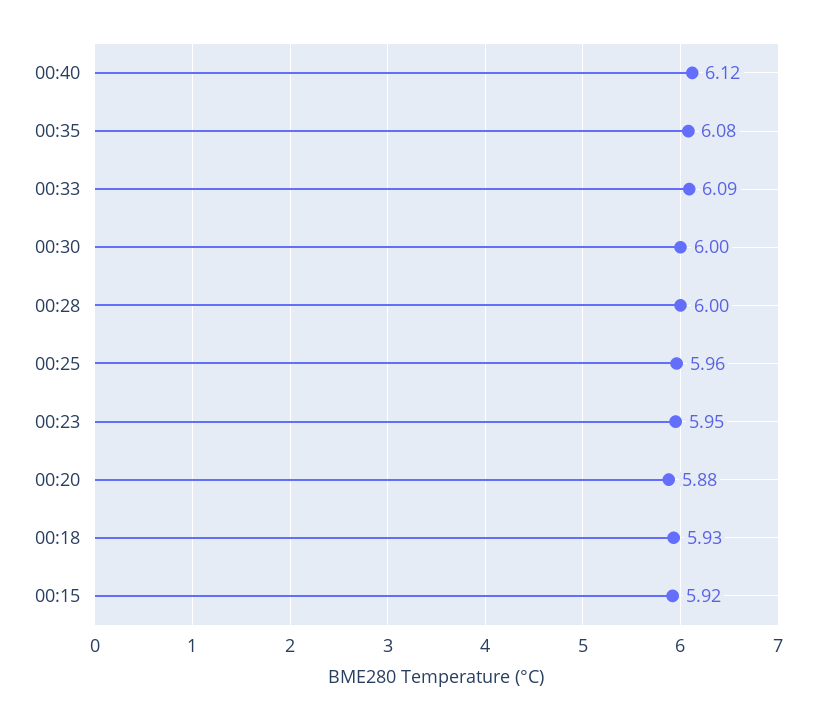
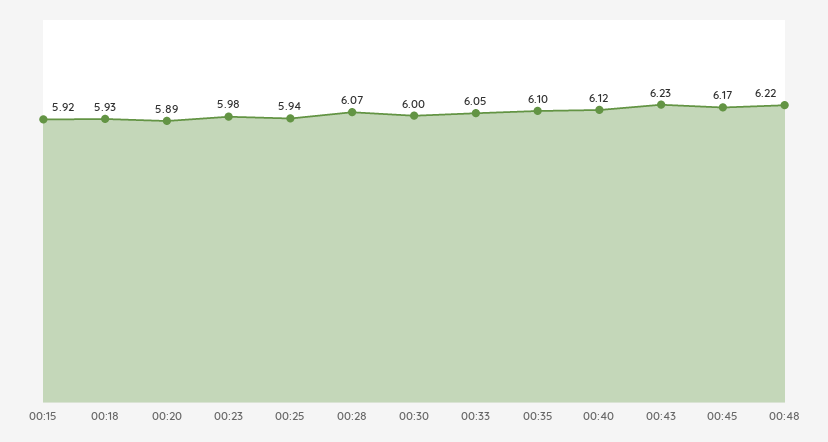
00:35: 6.08 -> 6.1
00:33: 6.09 -> 6.05
00:28: 6 -> 6.07
00:25: 5.96 -> 5.94
00:23: 5.95 -> 5.98
00:20: 5.88 -> 5.89
00:43: none -> 6.23
00:45: none -> 6.17
00:48: none -> 6.22

